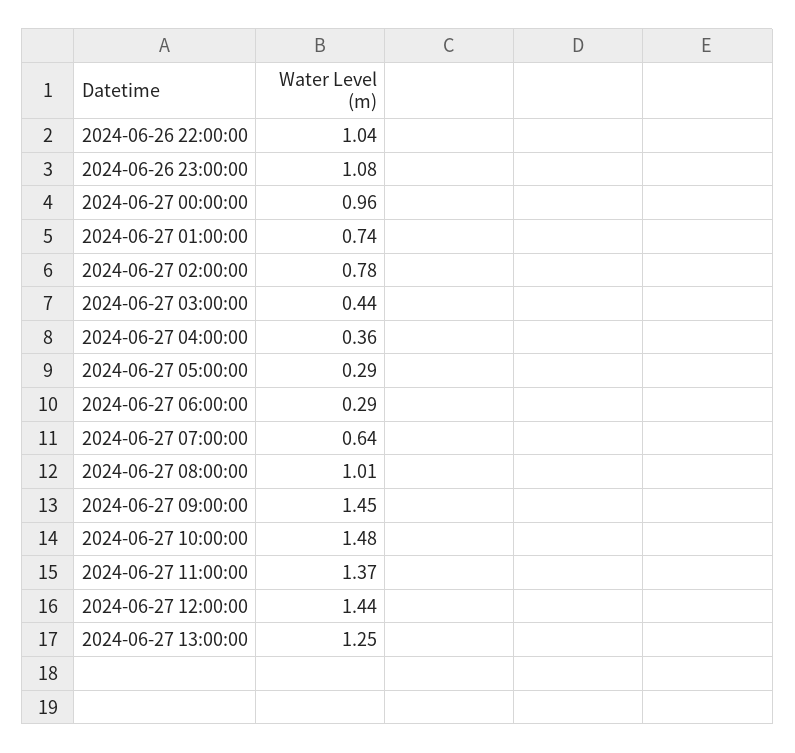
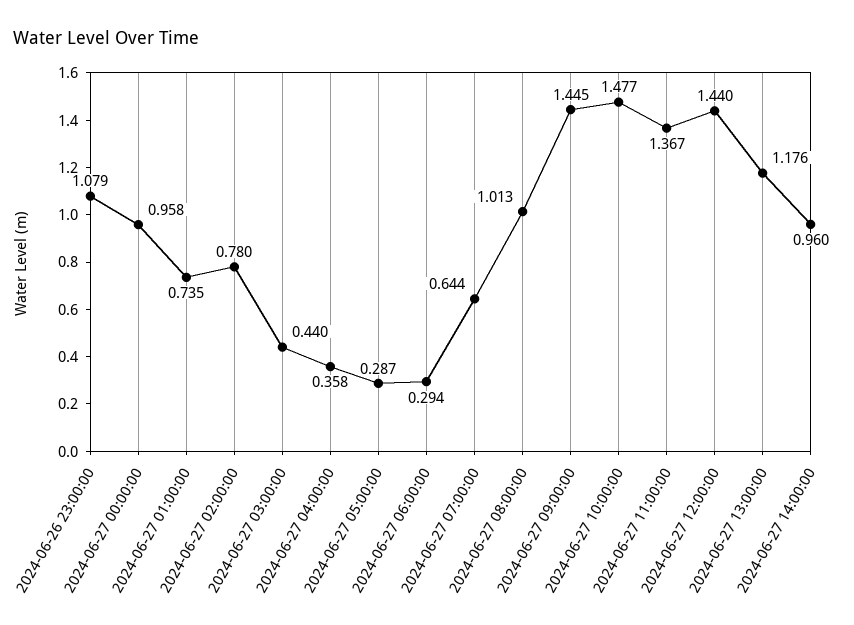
2024-06-26 22:00:00: 1.04 -> none
2024-06-27 13:00:00: 1.25 -> 1.176
2024-06-27 14:00:00: none -> 0.96

